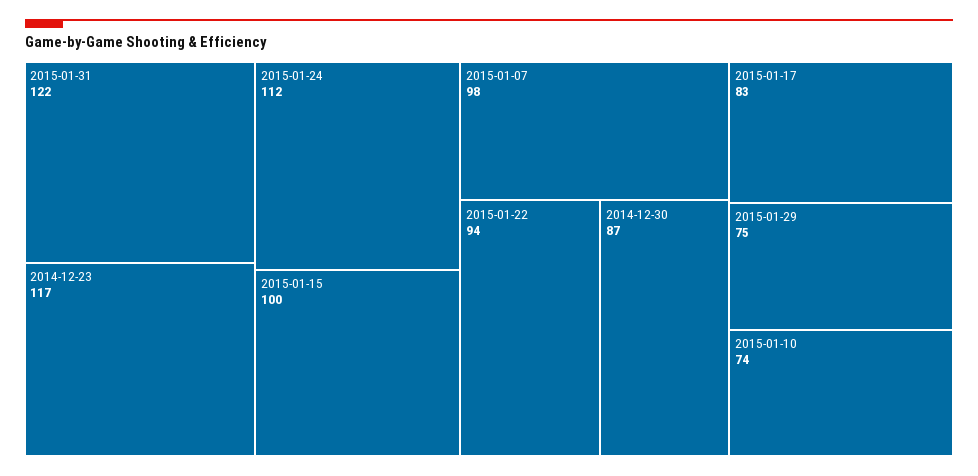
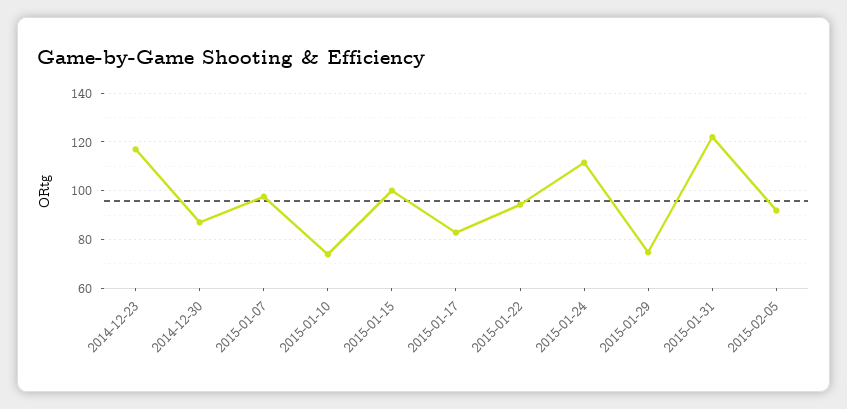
2015-02-05: none -> 92.5

